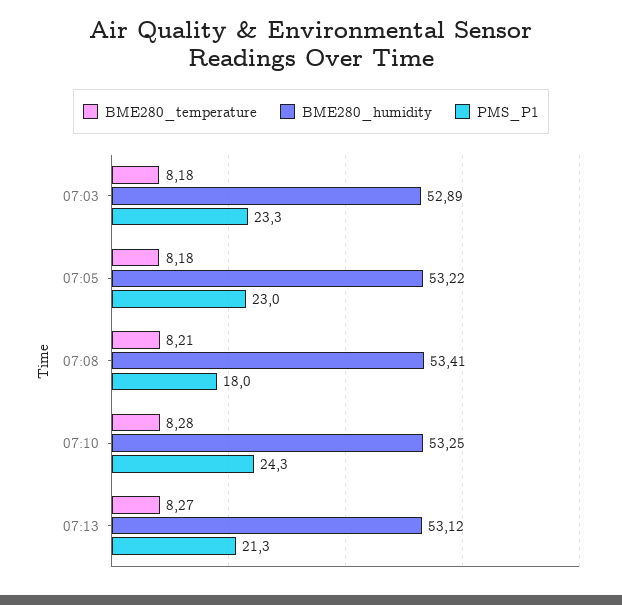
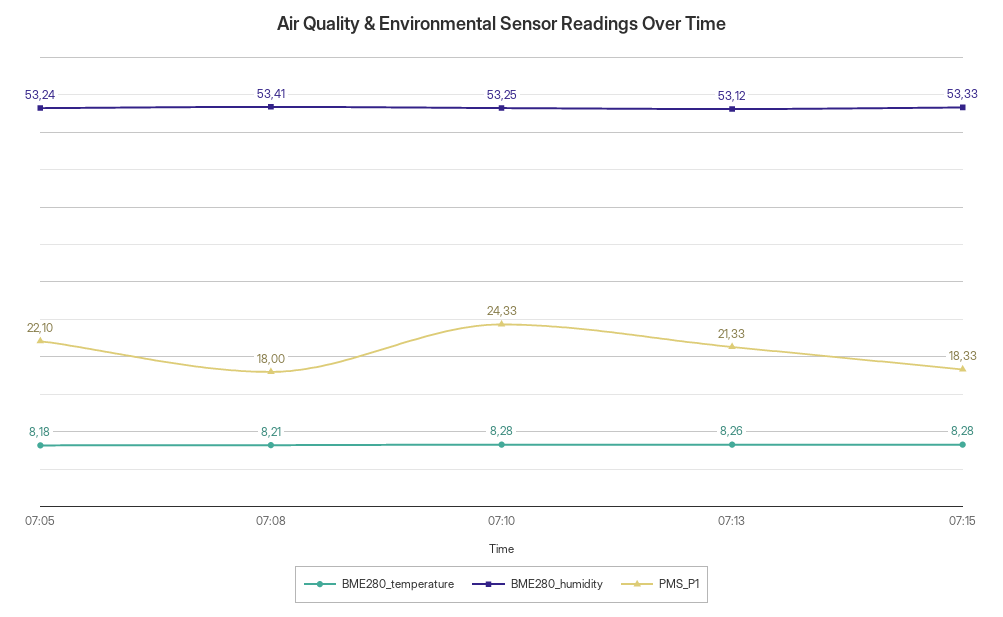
BME280_temperature, 07:03: 8.18 -> none
BME280_humidity, 07:03: 52.89 -> none
PMS_P1, 07:03: 23.3 -> none
BME280_humidity, 07:05: 53.22 -> 53.24
PMS_P1, 07:05: 23 -> 22.1
BME280_temperature, 07:13: 8.27 -> 8.26
BME280_temperature, 07:15: none -> 8.28
BME280_humidity, 07:15: none -> 53.33
PMS_P1, 07:15: none -> 18.33

